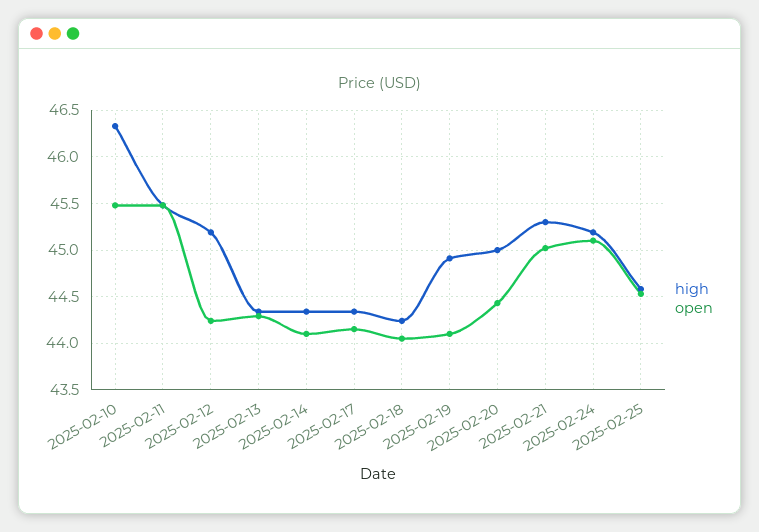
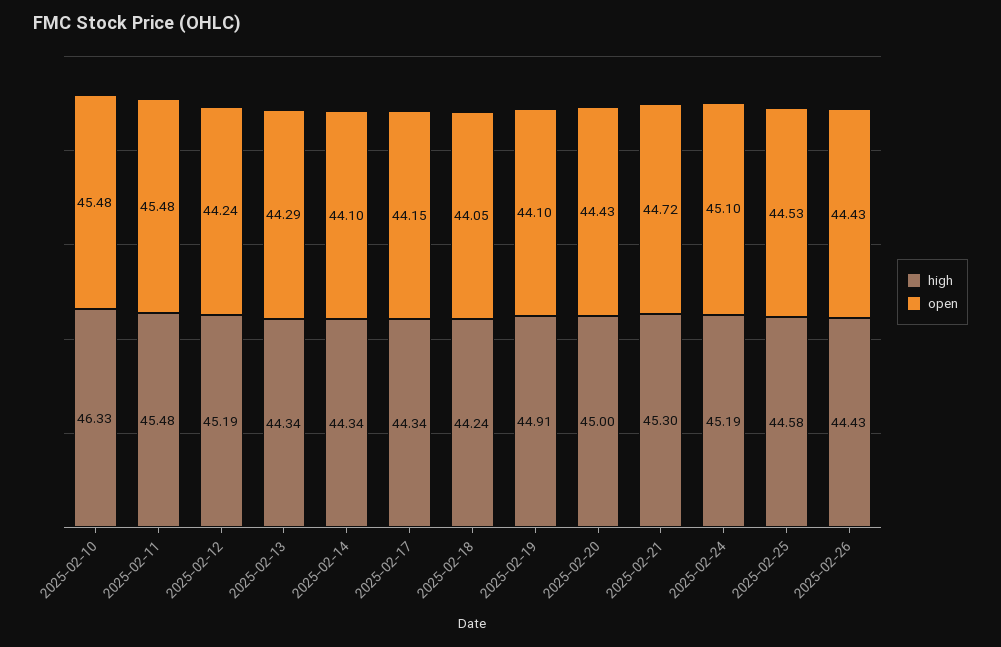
open, 2025-02-21: 45 -> 44.72
high, 2025-02-26: none -> 44.43
open, 2025-02-26: none -> 44.43

